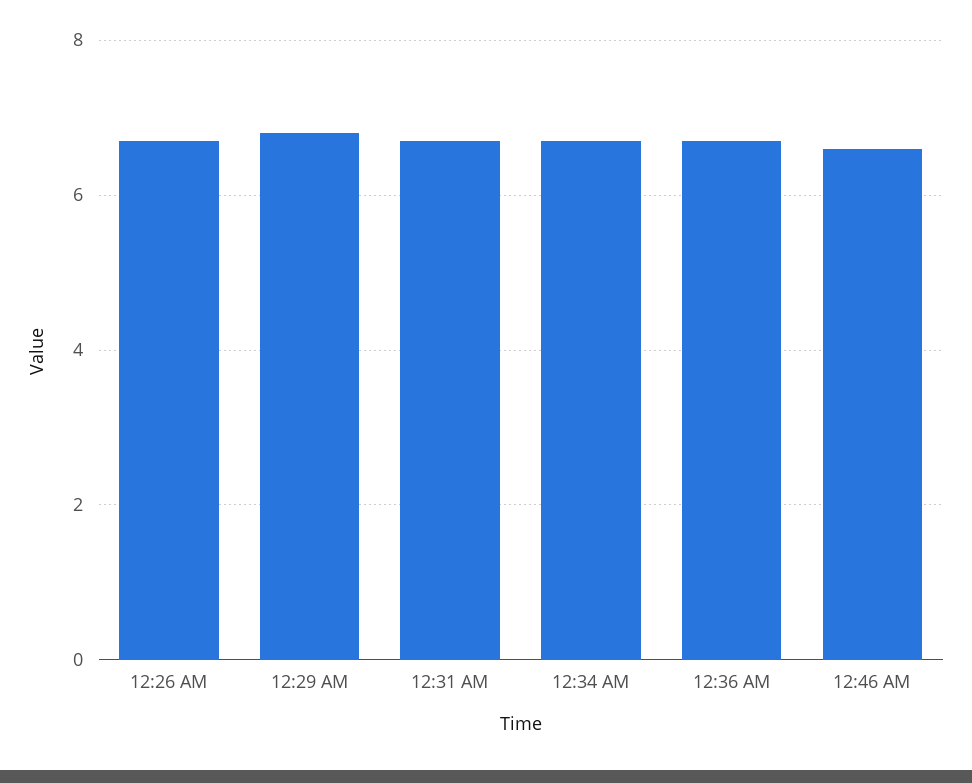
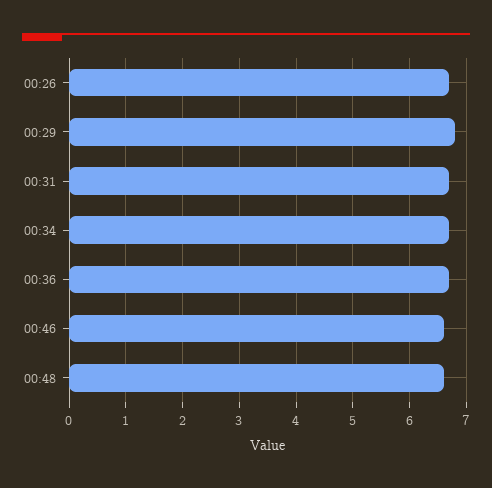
00:48: none -> 6.5

